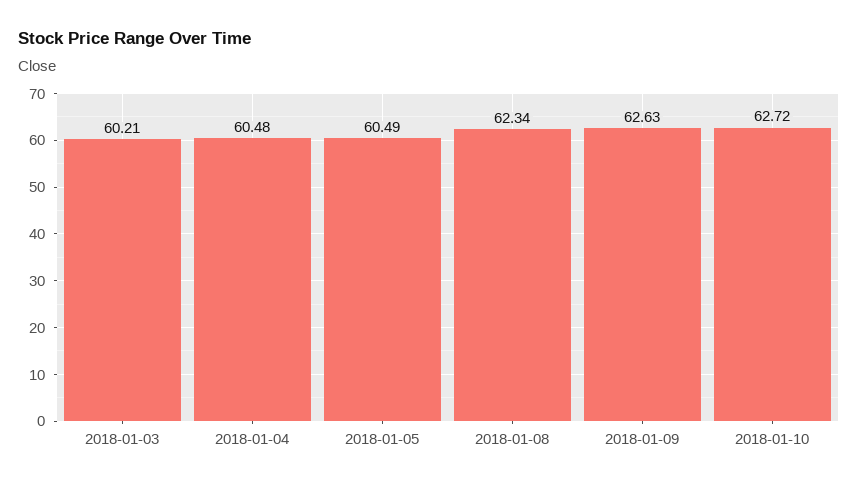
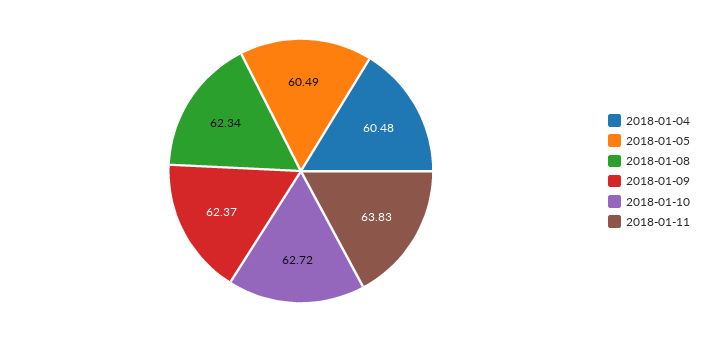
2018-01-03: 60.21 -> none
2018-01-09: 62.63 -> 62.37
2018-01-11: none -> 63.83

